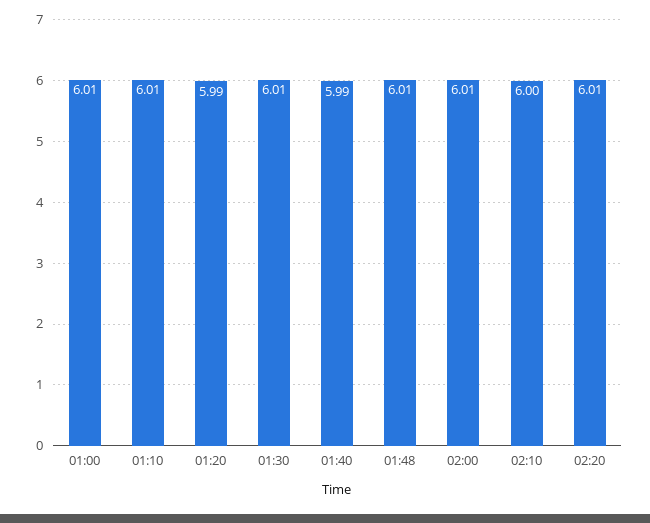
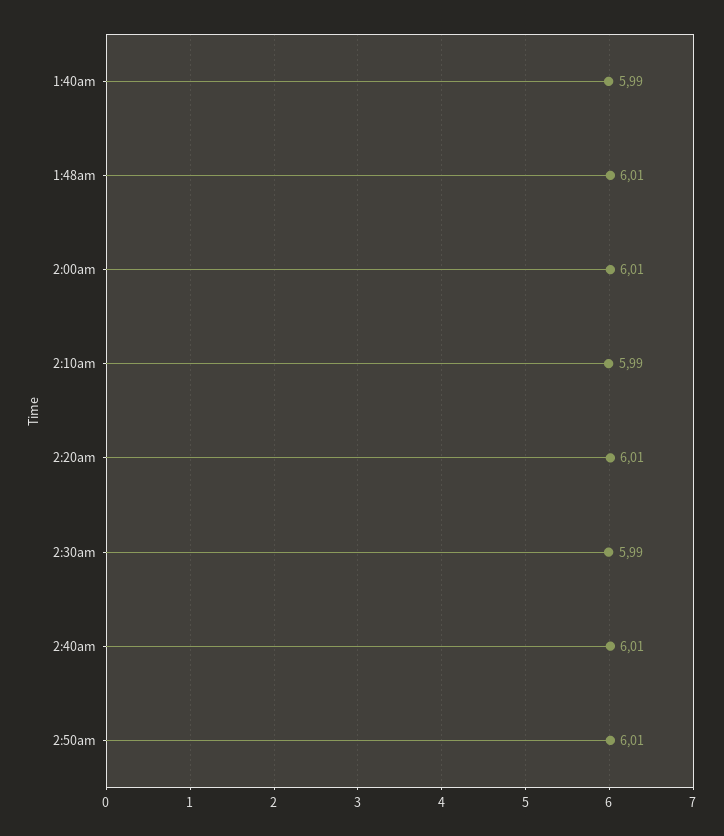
01:00: 6.01 -> none
01:10: 6.01 -> none
01:20: 5.99 -> none
01:30: 6.01 -> none
02:10: 6 -> 5.99
2:30am: none -> 5.99
2:40am: none -> 6.01
2:50am: none -> 6.01

